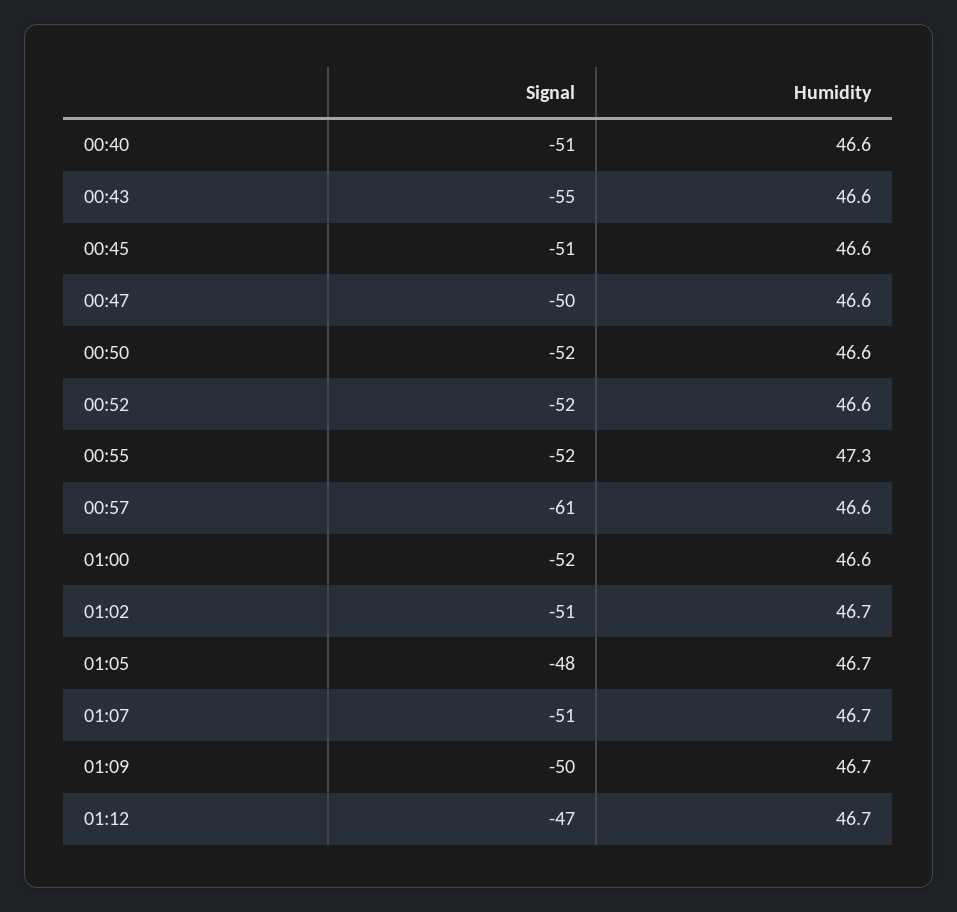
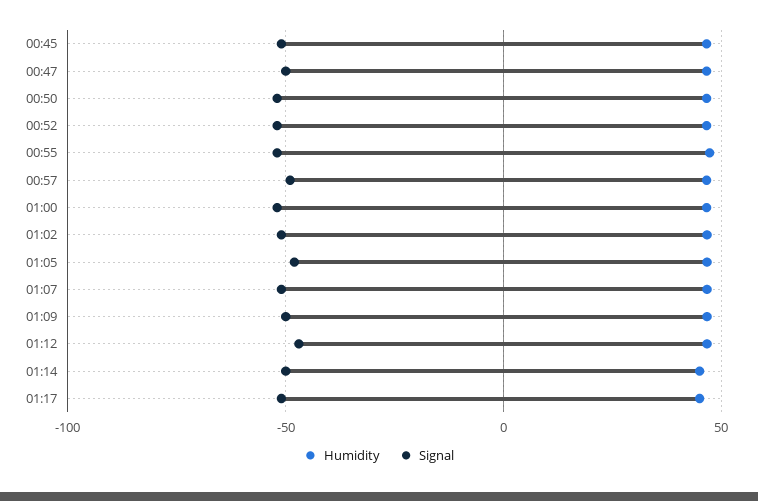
Signal, 00:40: -51 -> none
Humidity, 00:40: 46.6 -> none
Signal, 00:43: -55 -> none
Humidity, 00:43: 46.6 -> none
Signal, 00:57: -61 -> -50
Humidity, 01:14: none -> 45
Signal, 01:14: none -> -50
Humidity, 01:17: none -> 45
Signal, 01:17: none -> -50

